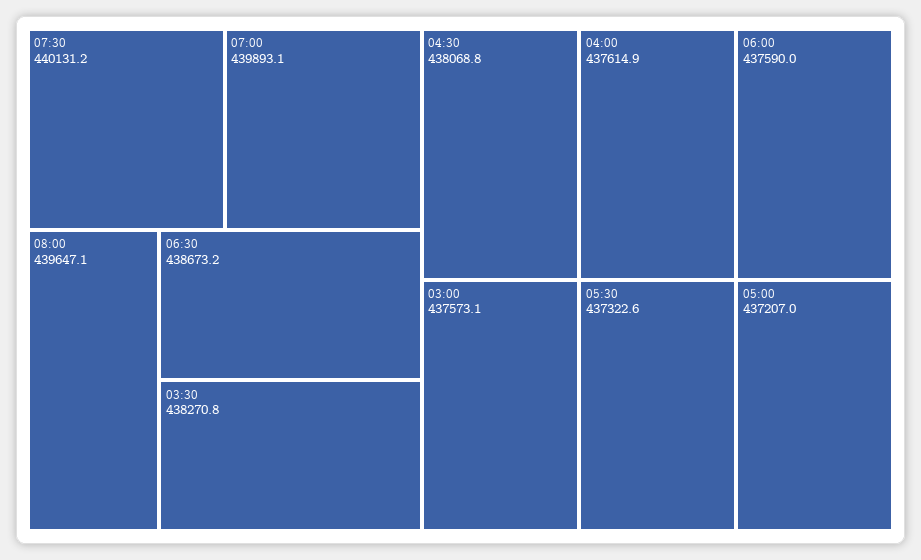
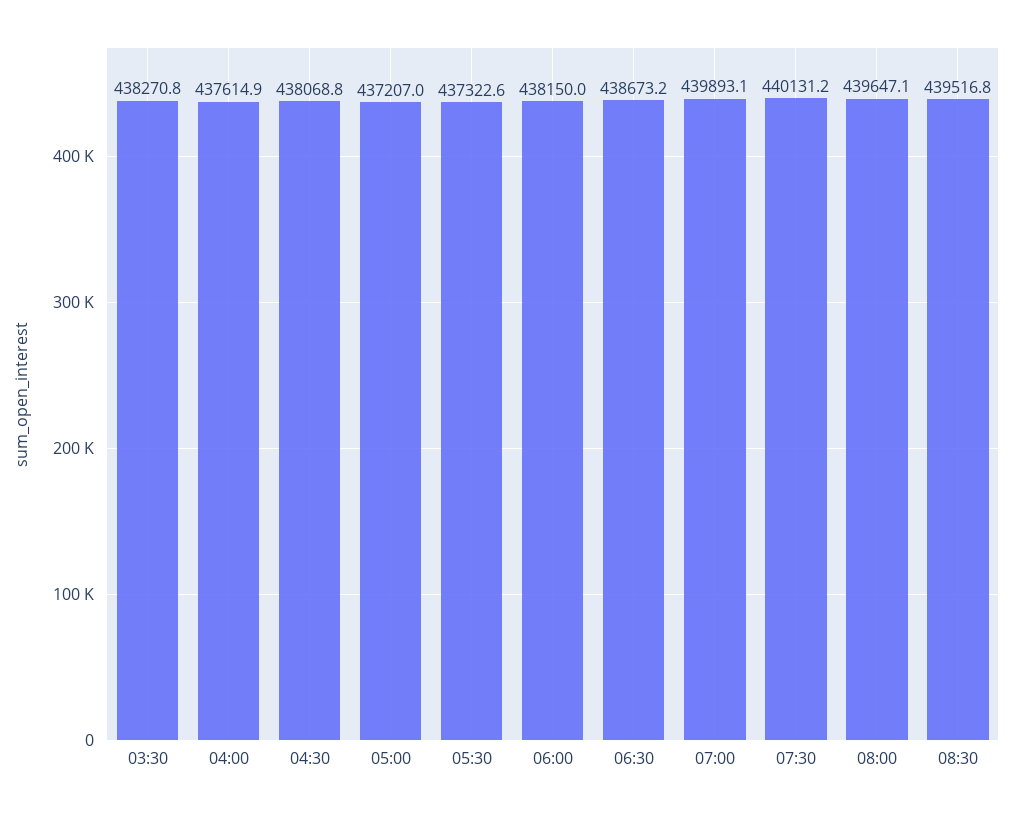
06:00: 437590 -> 438150
03:00: 437573.1 -> none
08:30: none -> 439516.8

